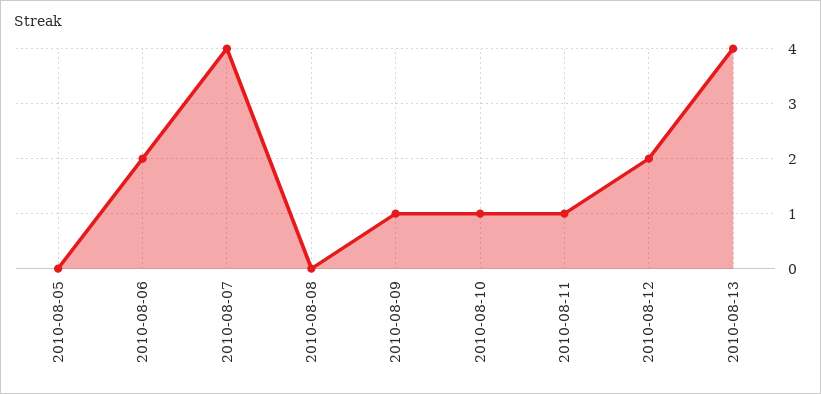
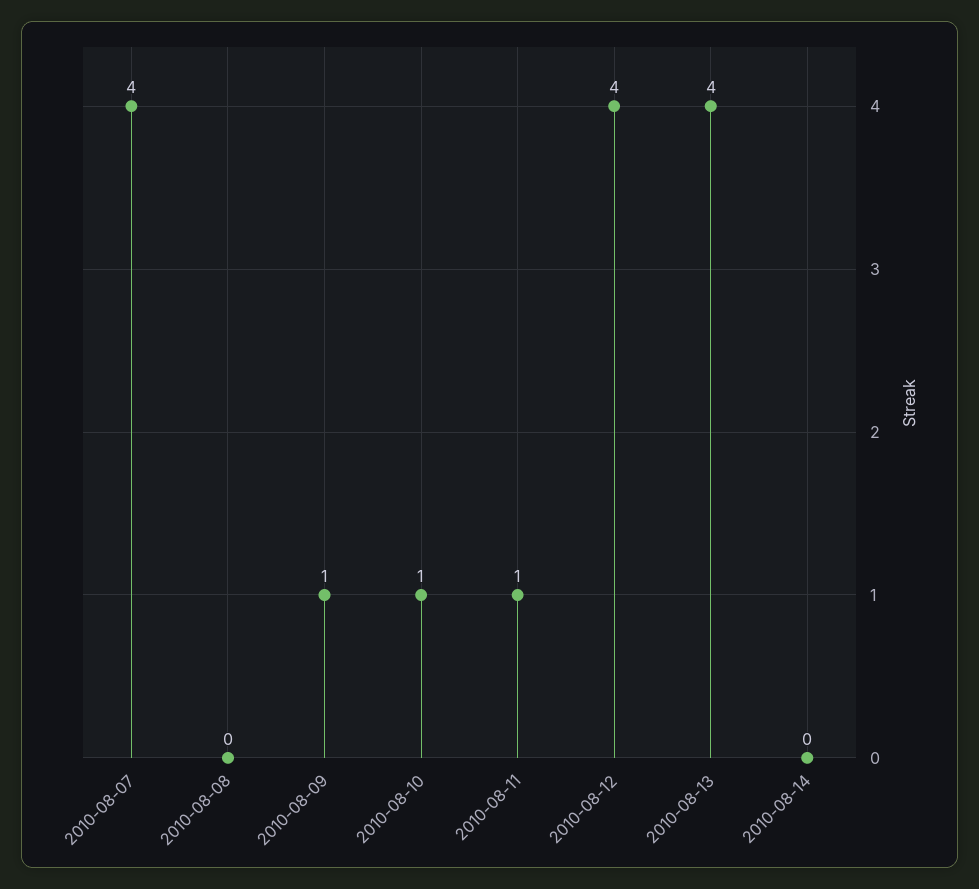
2010-08-05: 0 -> none
2010-08-06: 2 -> none
2010-08-12: 2 -> 4
2010-08-14: none -> 0

